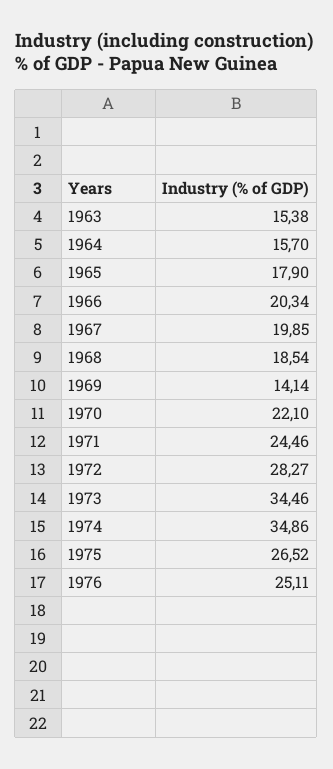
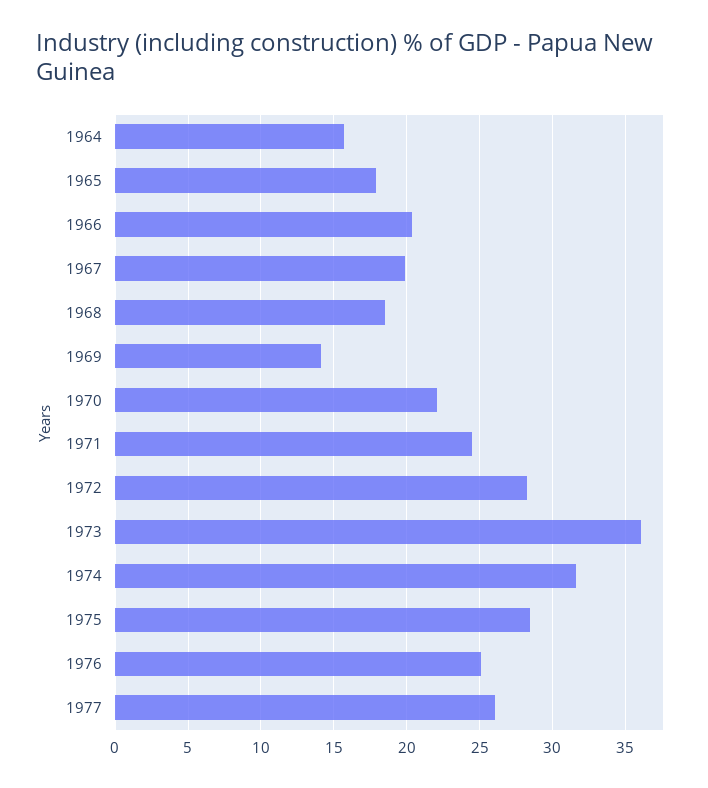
1963: 15.38 -> none
1973: 34.46 -> 36
1974: 34.86 -> 31.5
1975: 26.52 -> 28.5
1977: none -> 26

